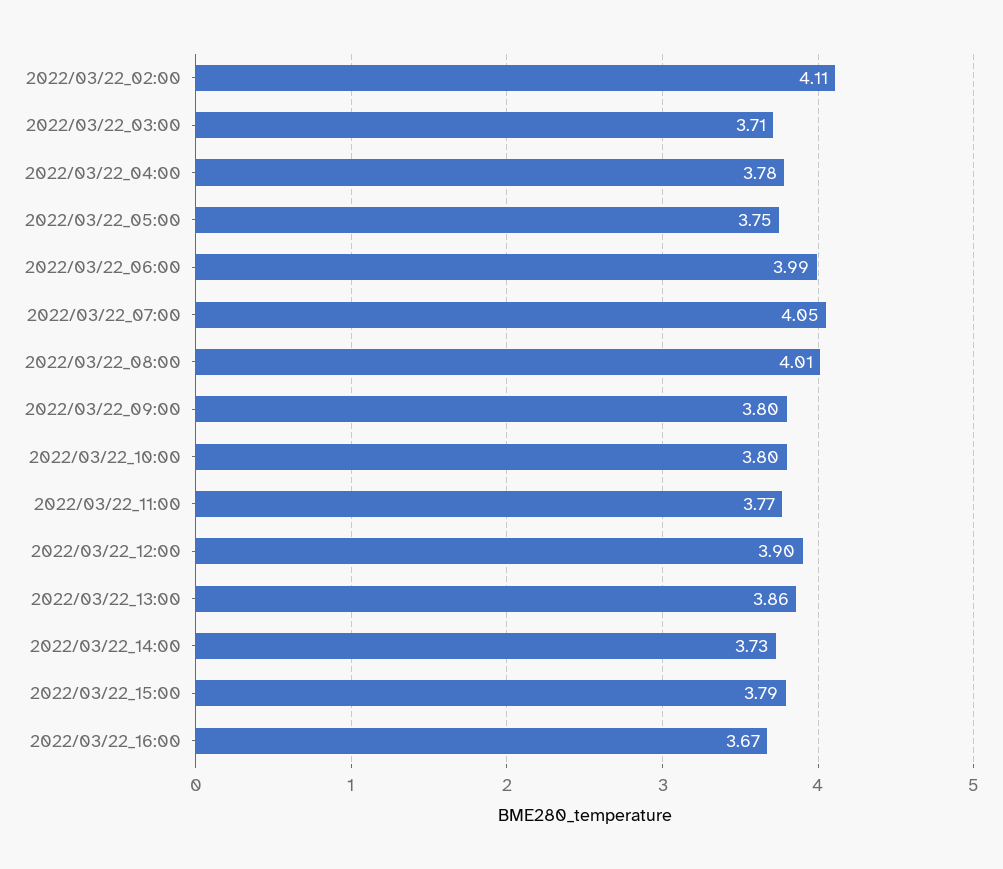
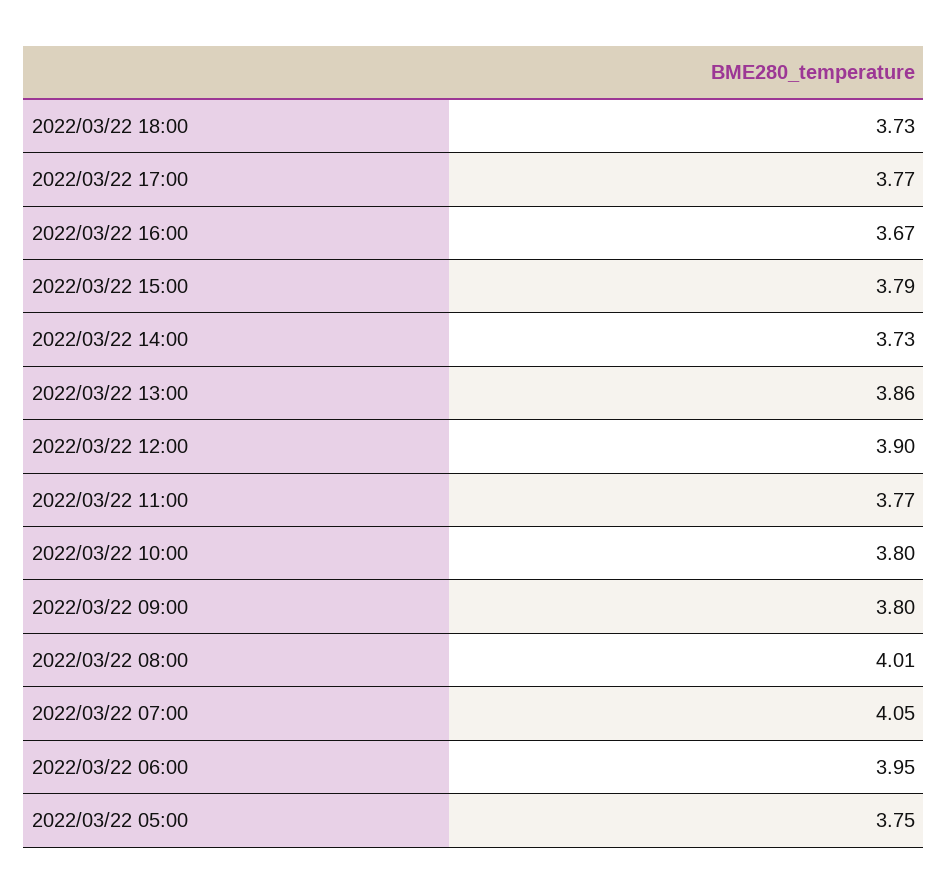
2022/03/22_02:00: 4.11 -> none
2022/03/22_03:00: 3.71 -> none
2022/03/22_04:00: 3.78 -> none
2022/03/22_06:00: 3.99 -> 3.95
2022/03/22 18:00: none -> 3.73
2022/03/22 17:00: none -> 3.77

